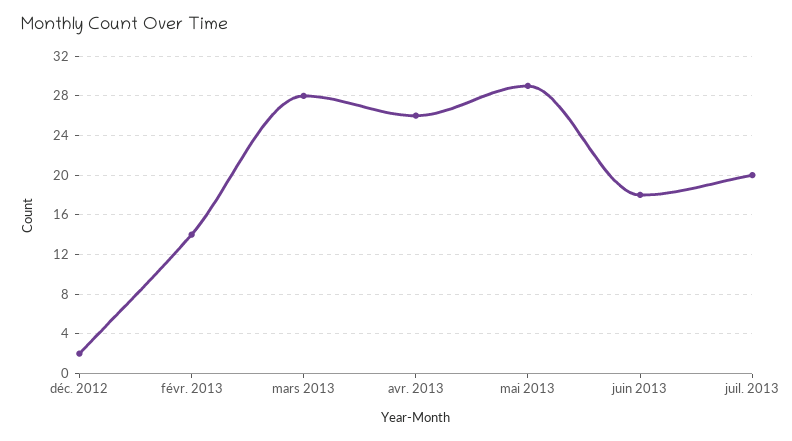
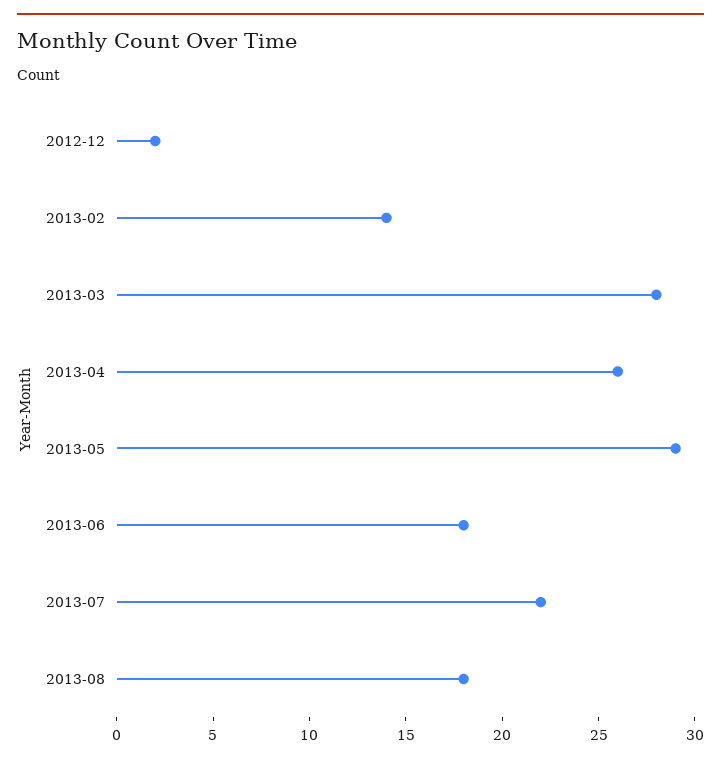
juil. 2013: 20 -> 22
2013-08: none -> 18

